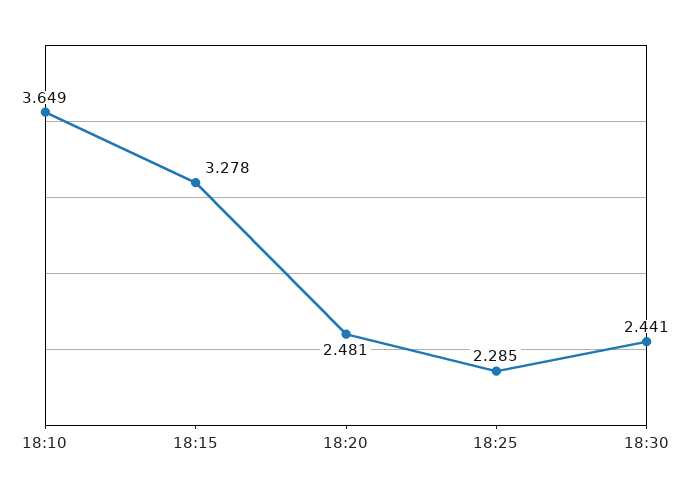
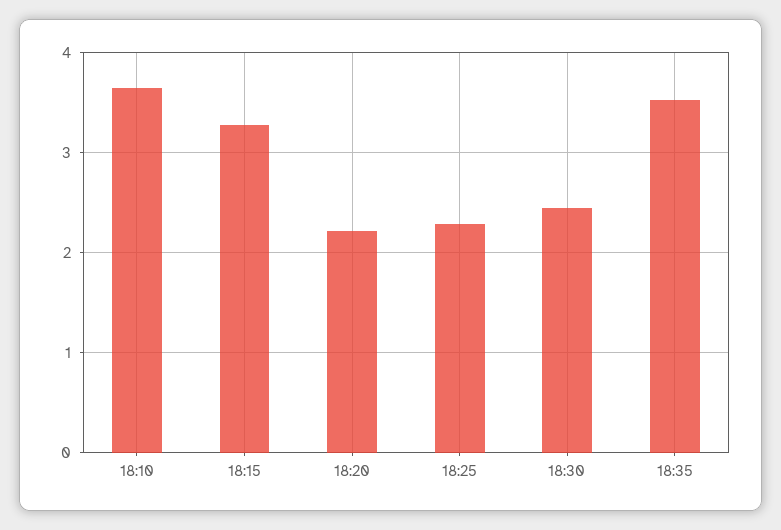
18:20: 2.481 -> 2.2
18:35: none -> 3.5

